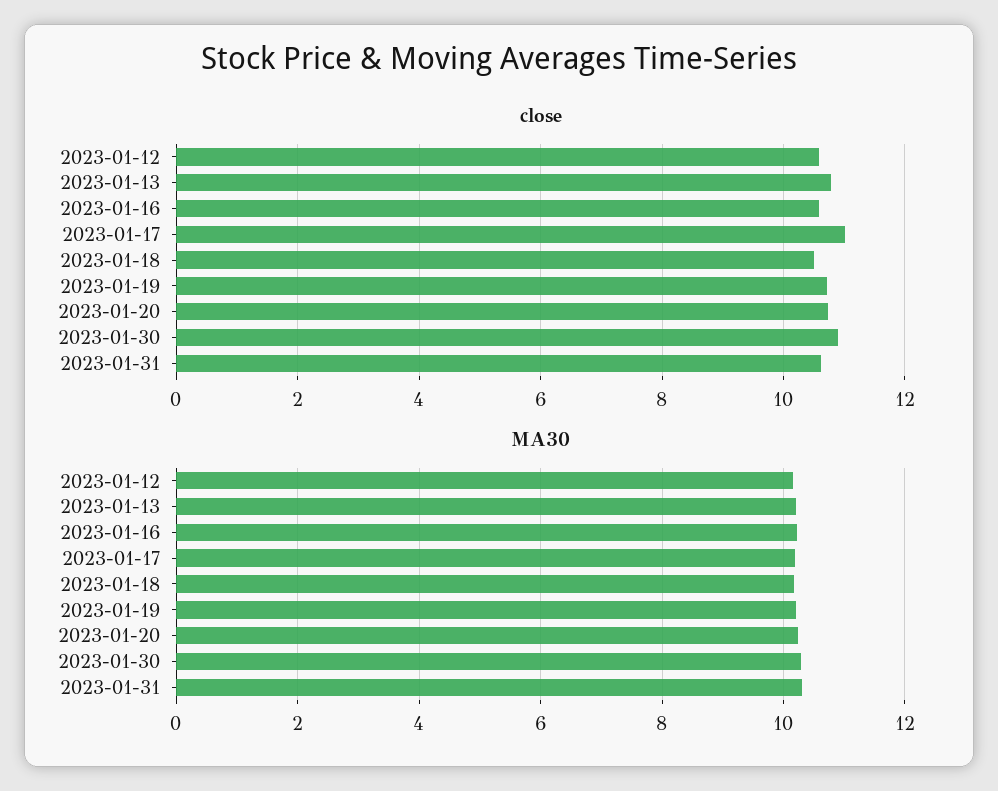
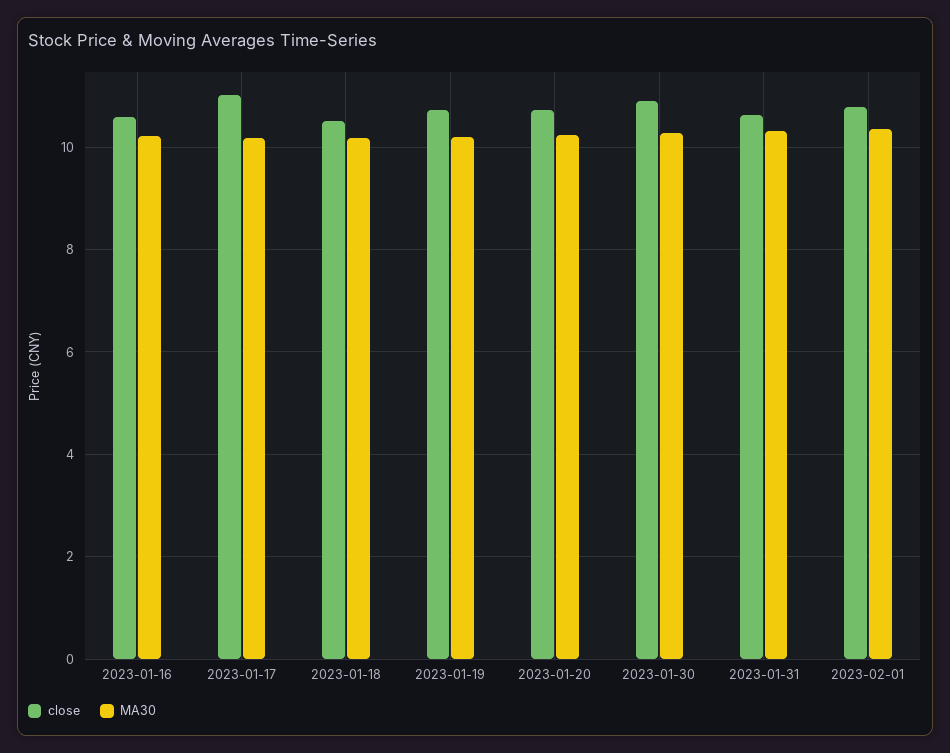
close, 2023-01-12: 10.6 -> none
close, 2023-01-13: 10.8 -> none
MA30, 2023-01-12: 10.2 -> none
MA30, 2023-01-13: 10.2 -> none
close, 2023-02-01: none -> 10.8
MA30, 2023-02-01: none -> 10.4

